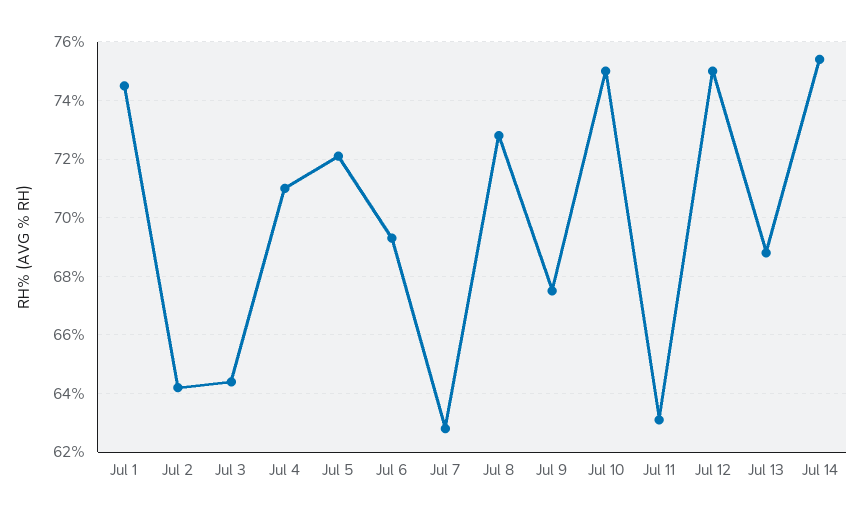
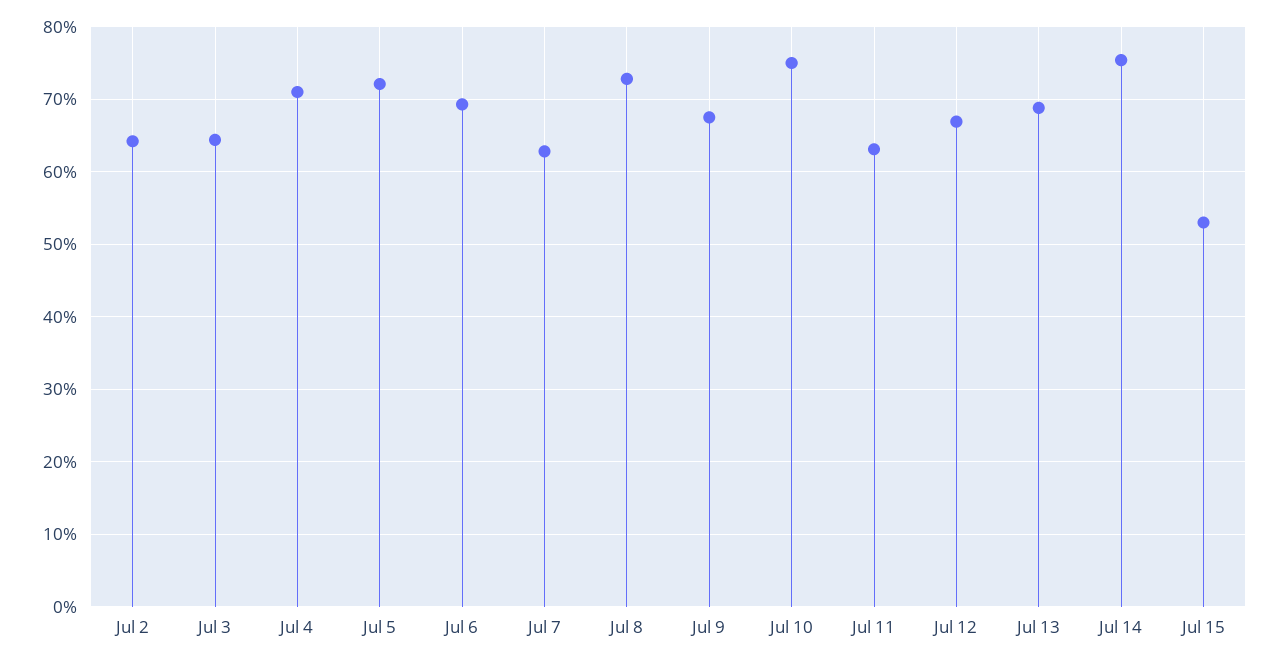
Jul 1: 74.5 -> none
Jul 12: 75 -> 67
Jul 15: none -> 53

